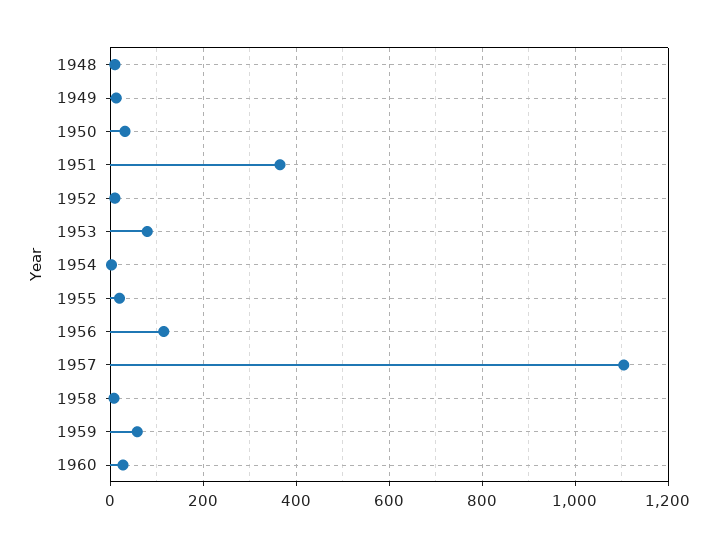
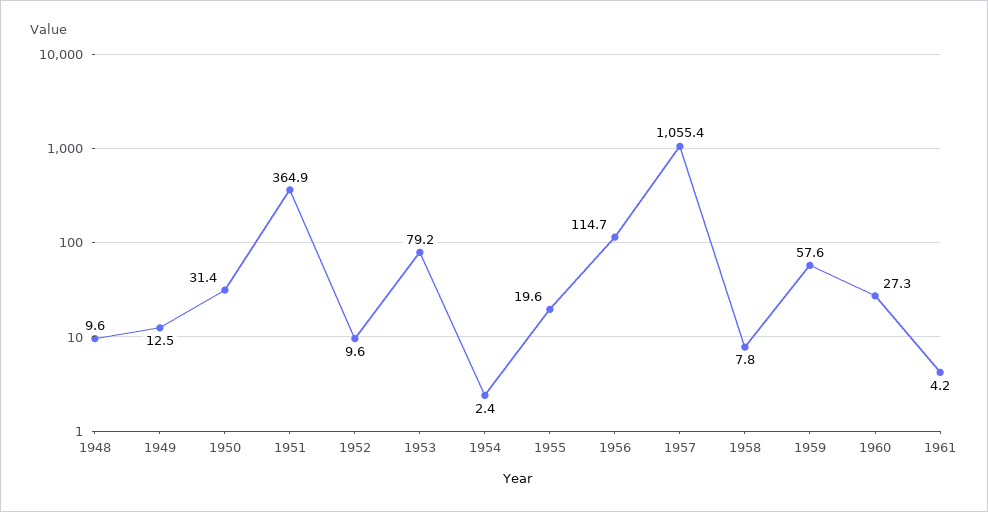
1957: 1100 -> 1055.4
1961: none -> 4.2

